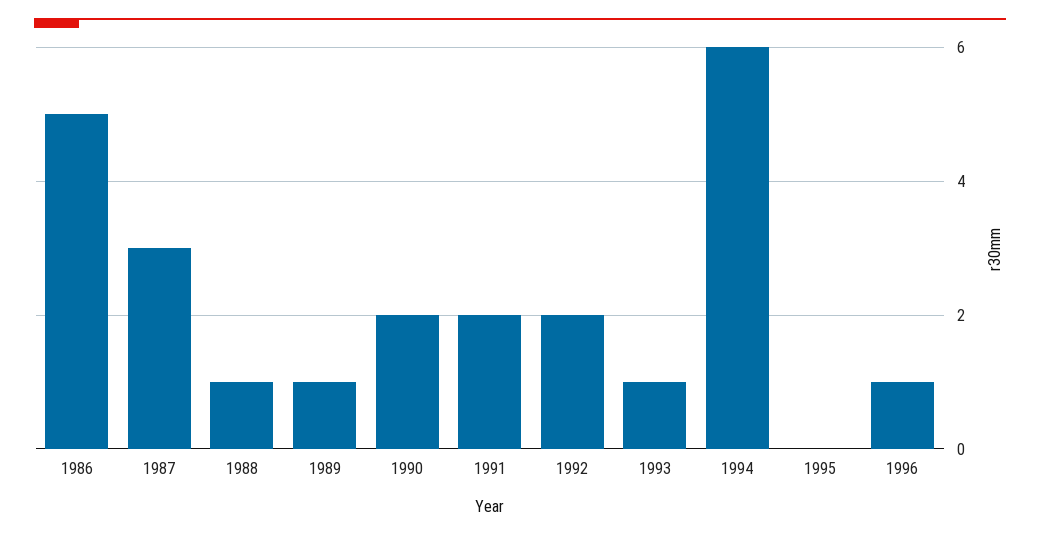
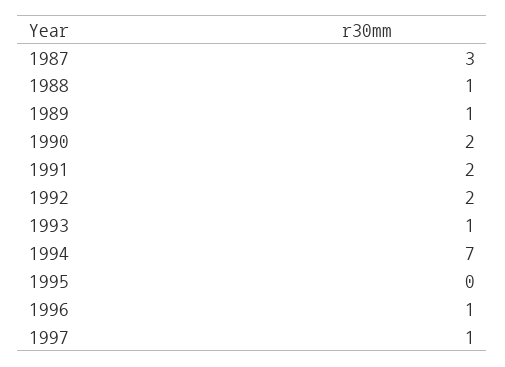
1986: 5 -> none
1994: 6 -> 7
1997: none -> 1

